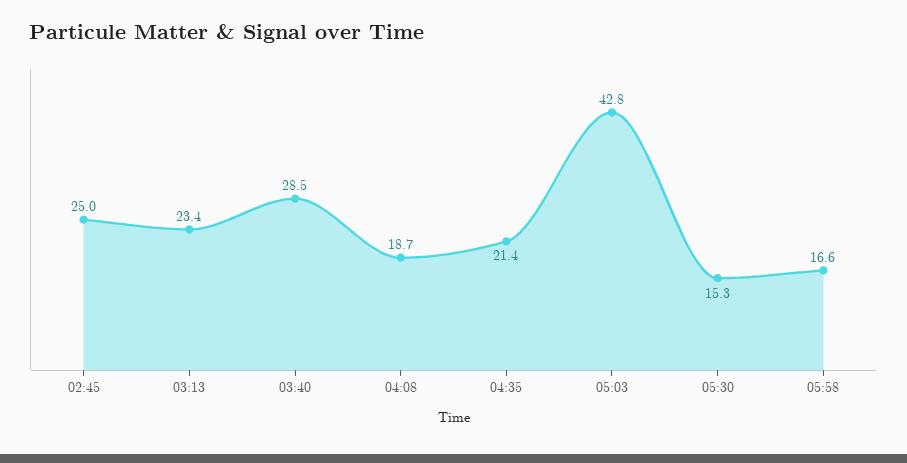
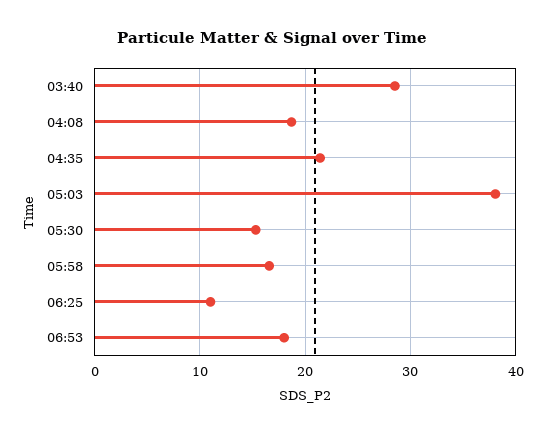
02:45: 25 -> none
03:13: 23.4 -> none
05:03: 42.8 -> 38
06:25: none -> 11
06:53: none -> 18

